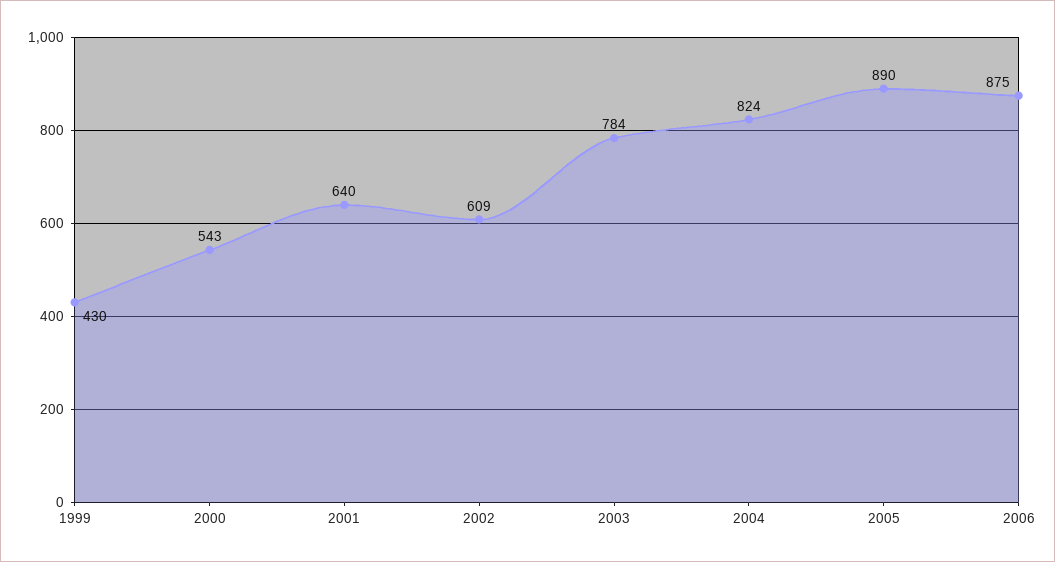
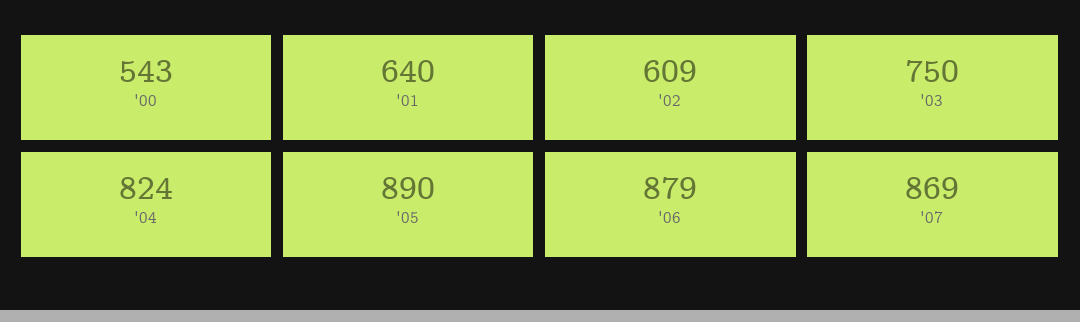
1999: 430 -> none
2003: 784 -> 750
2006: 875 -> 879
'07: none -> 869

